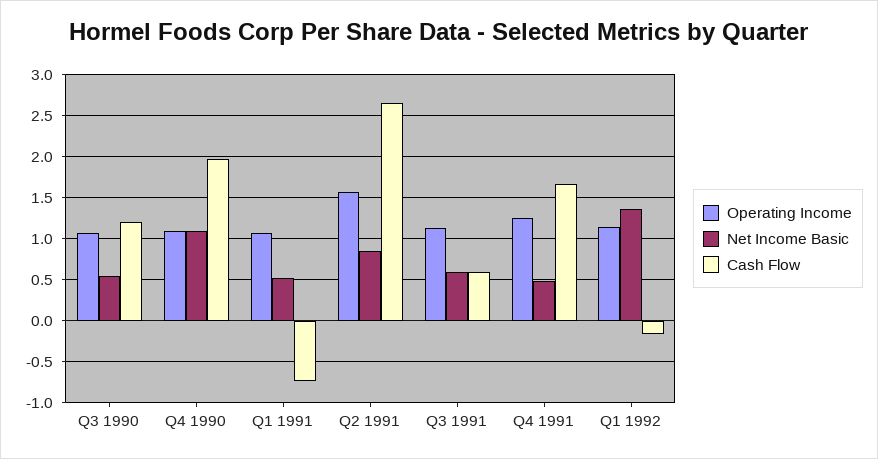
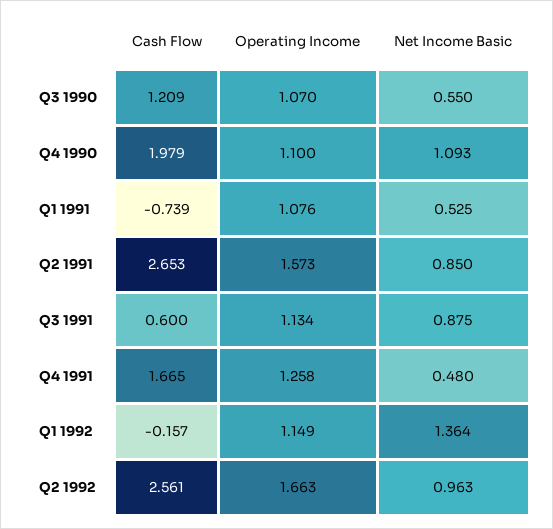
Net Income Basic, Q3 1991: 0.6 -> 0.875
Cash Flow, Q2 1992: none -> 2.561
Operating Income, Q2 1992: none -> 1.663
Net Income Basic, Q2 1992: none -> 0.963

